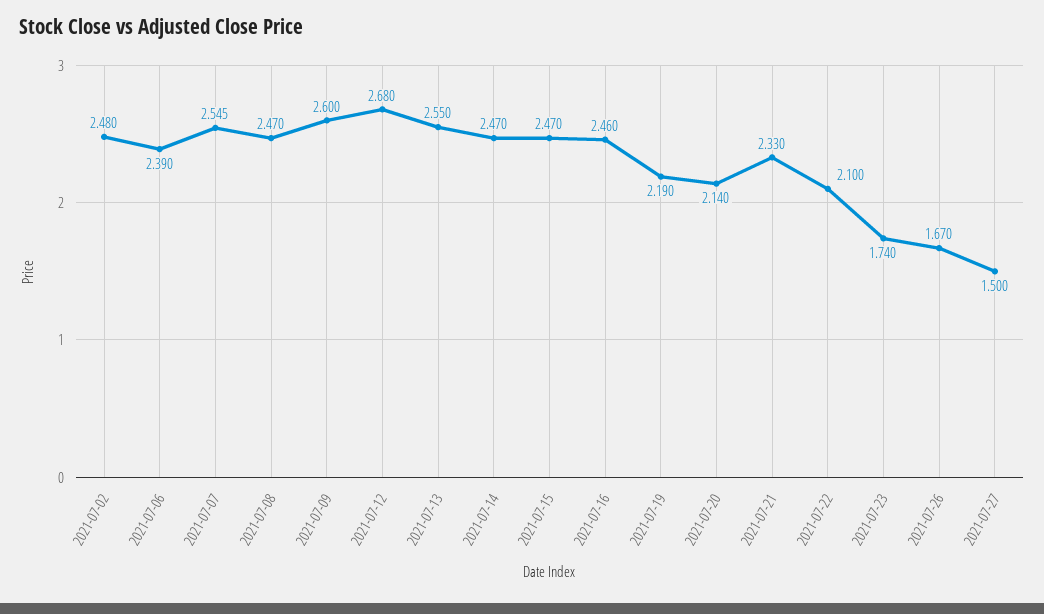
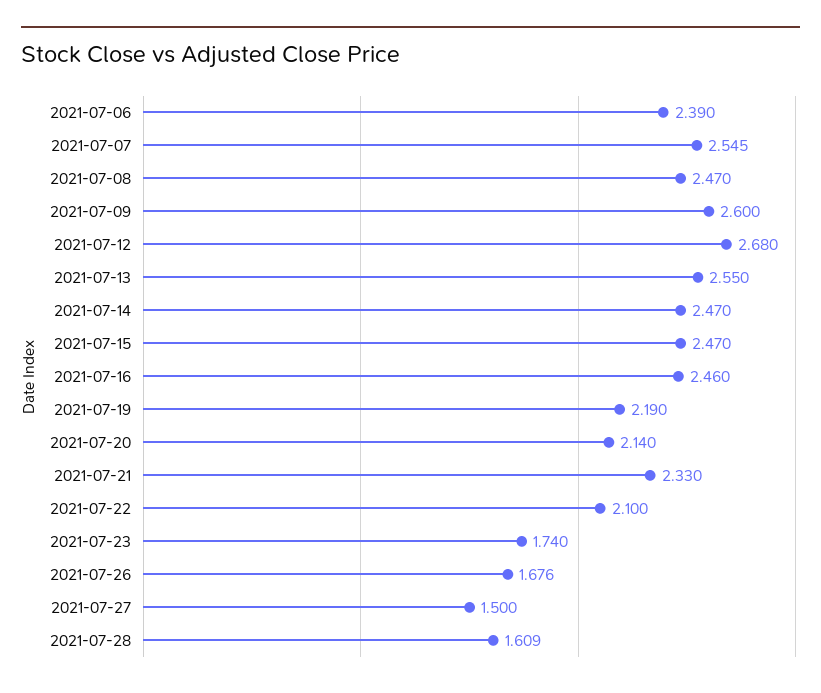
2021-07-02: 2.48 -> none
2021-07-26: 1.67 -> 1.676
2021-07-28: none -> 1.609

